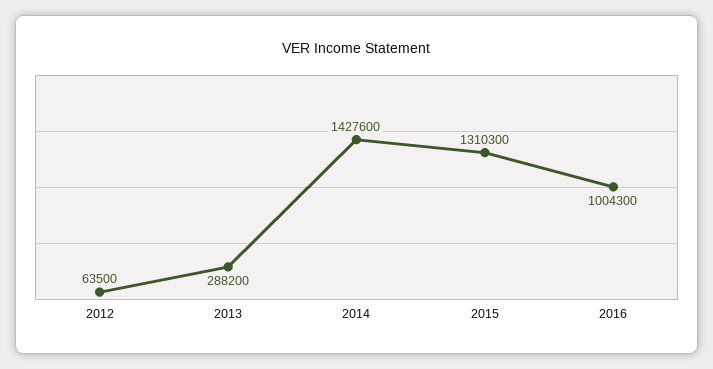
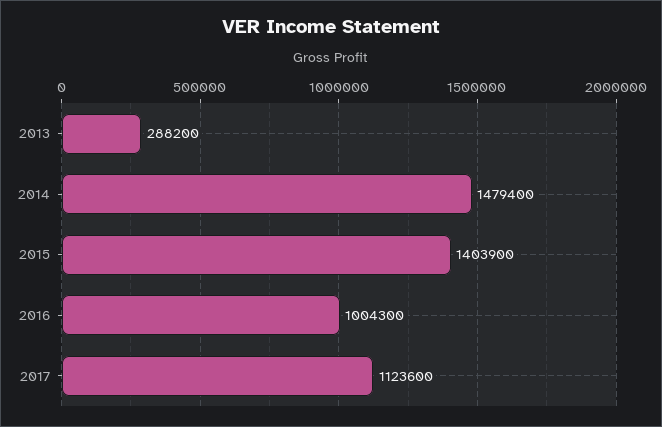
2012: 63500 -> none
2014: 1427600 -> 1479400
2015: 1310300 -> 1403900
2017: none -> 1123600

